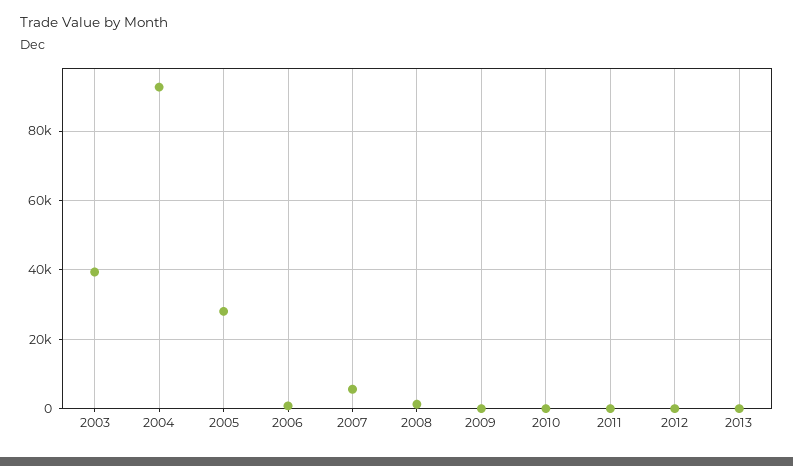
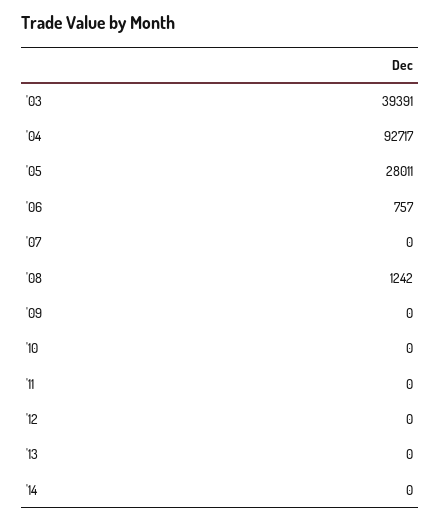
2007: 6000 -> 0
'14: none -> 0

